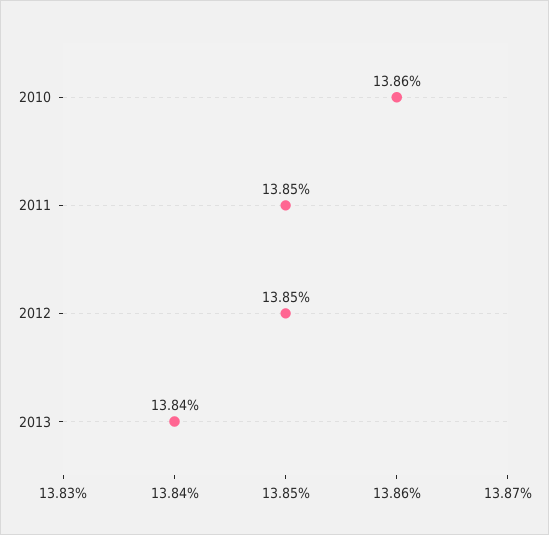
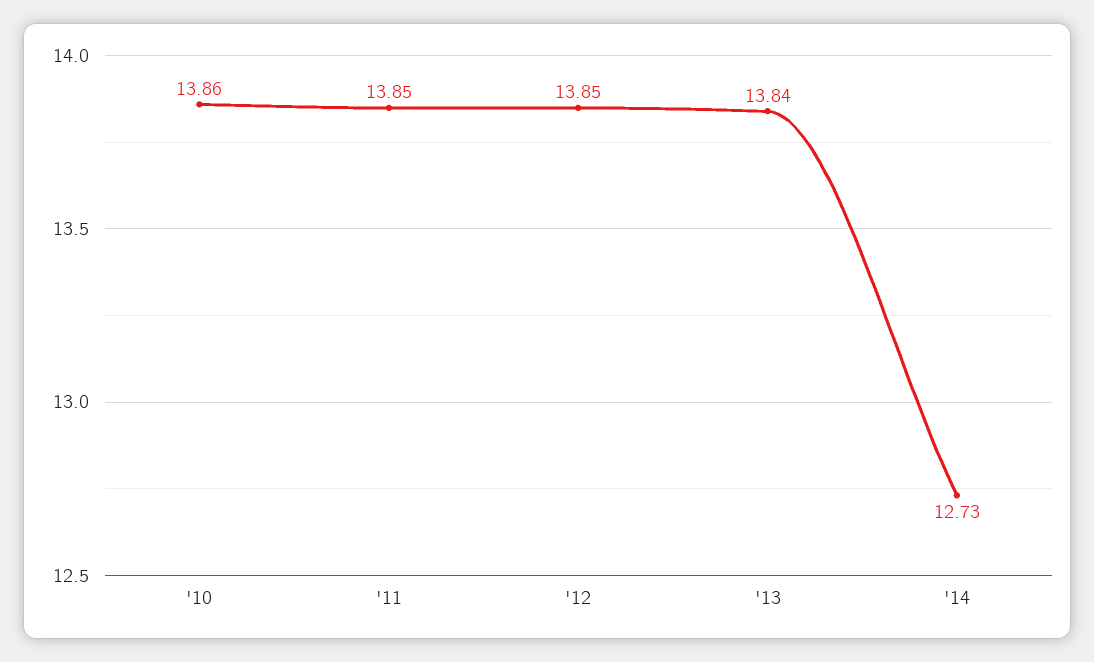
'14: none -> 12.73

